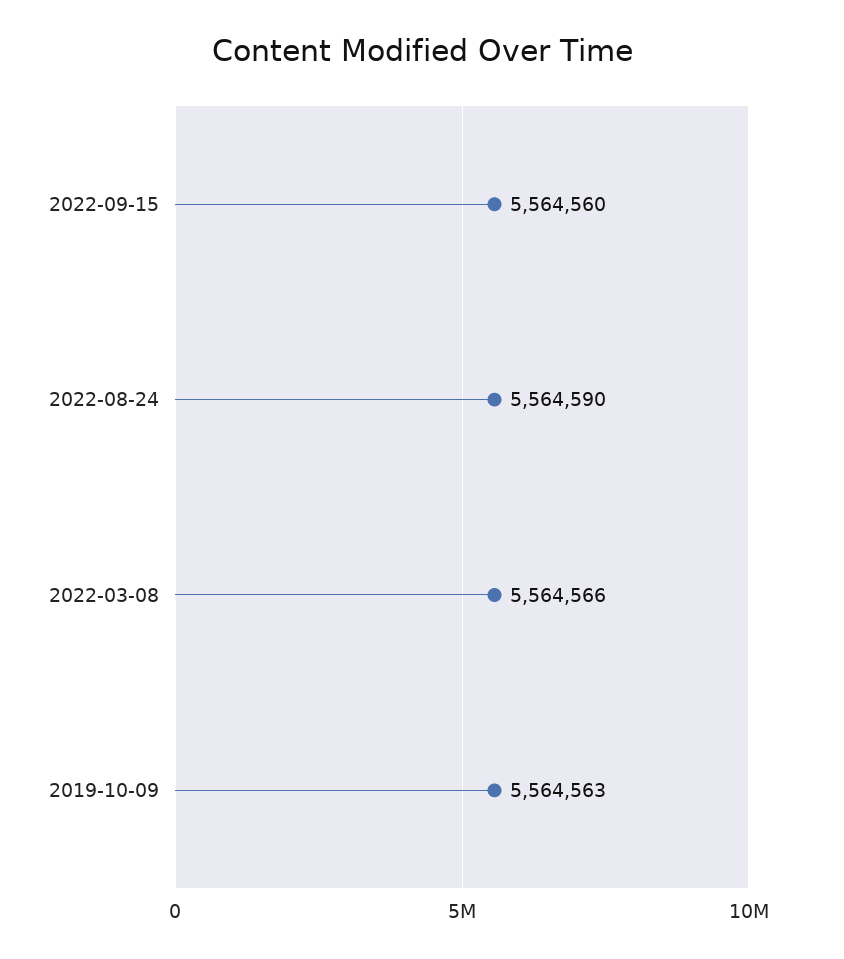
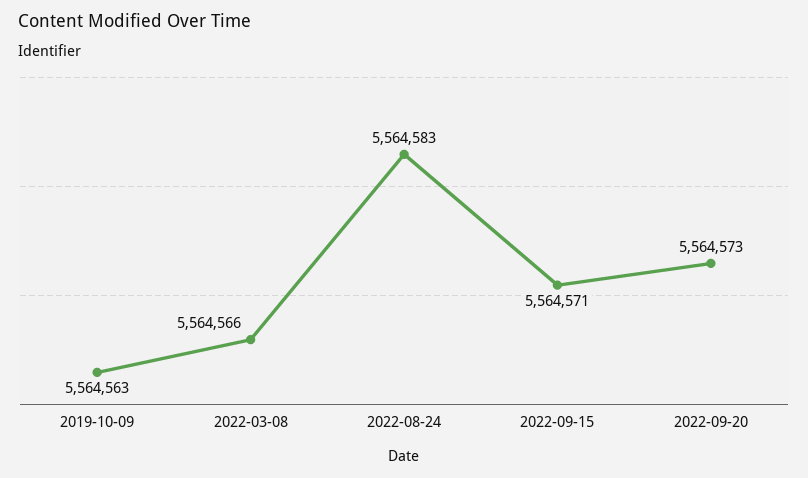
2022-09-15: 5564560 -> 5564571
2022-08-24: 5564590 -> 5564583
2022-09-20: none -> 5564573

